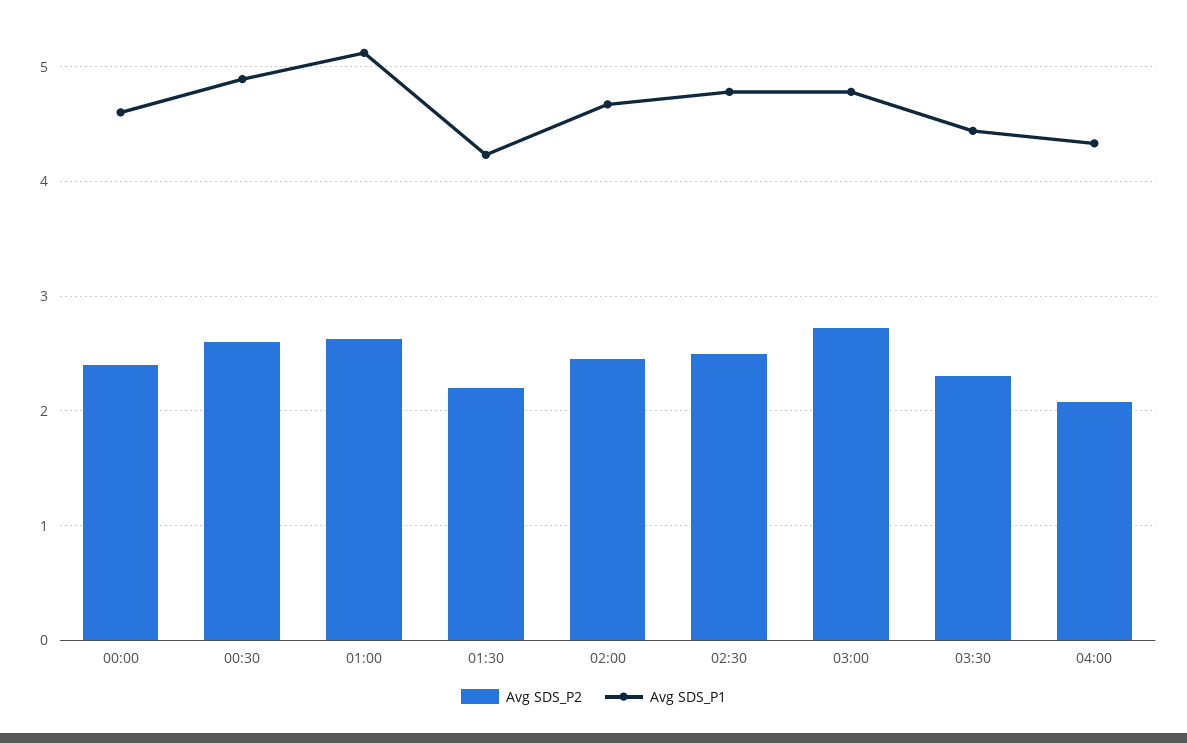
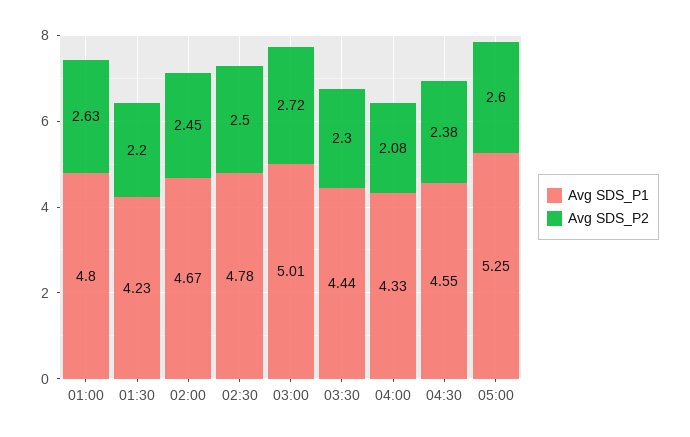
Avg SDS_P2, 00:00: 2.4 -> none
Avg SDS_P1, 00:00: 4.6 -> none
Avg SDS_P2, 00:30: 2.6 -> none
Avg SDS_P1, 00:30: 4.9 -> none
Avg SDS_P1, 01:00: 5.1 -> 4.8
Avg SDS_P1, 03:00: 4.8 -> 5.01
Avg SDS_P1, 04:30: none -> 4.55
Avg SDS_P2, 04:30: none -> 2.38
Avg SDS_P1, 05:00: none -> 5.25
Avg SDS_P2, 05:00: none -> 2.6

